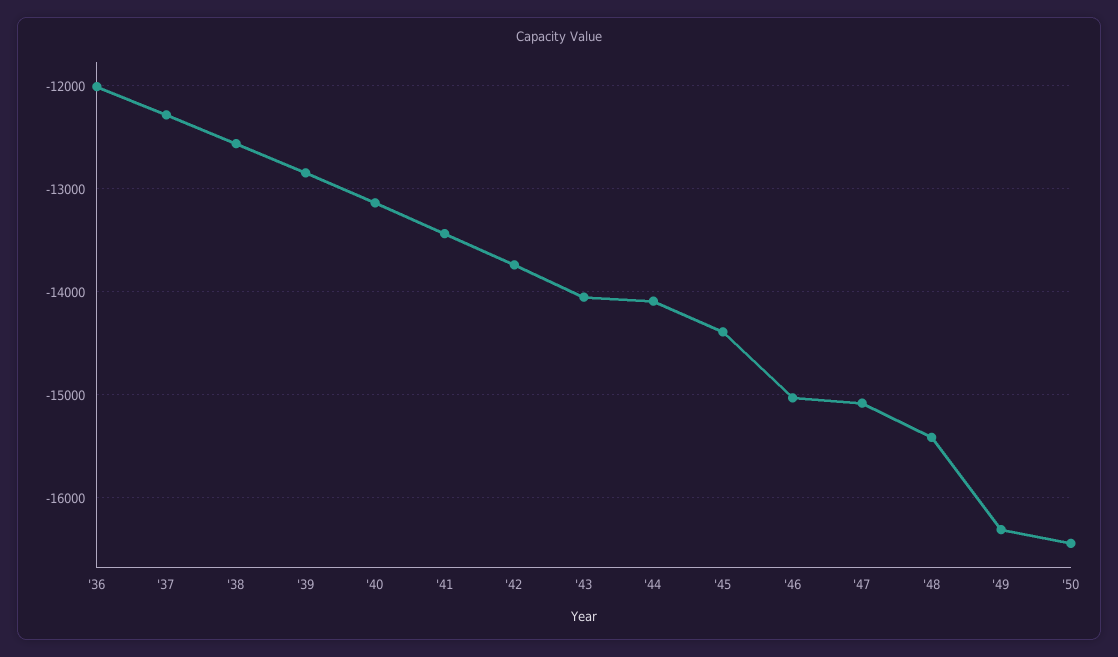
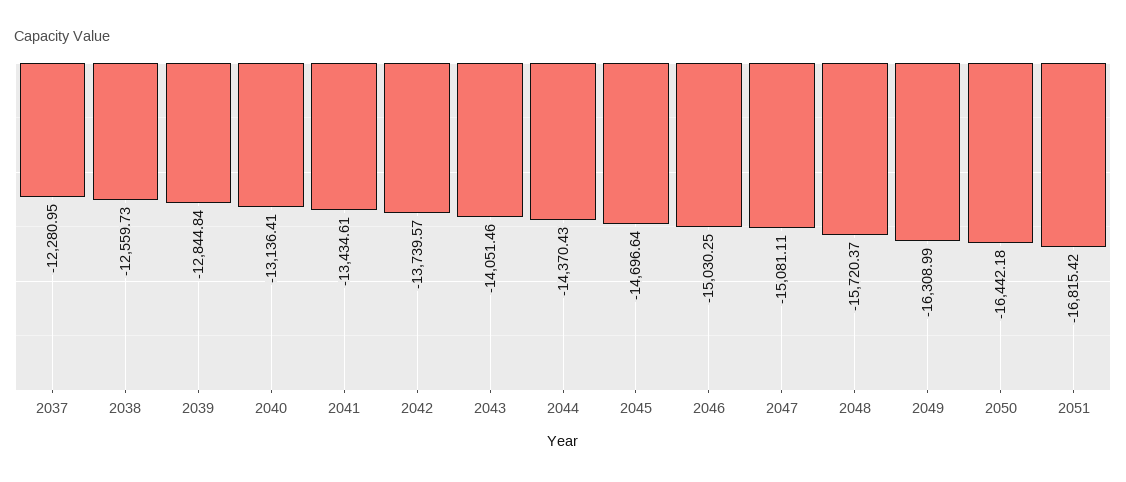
'36: -12000 -> none
'44: -14100 -> -14370.43
'45: -14400 -> -14696.64
'48: -15400 -> -15720.37
2051: none -> -16815.42

